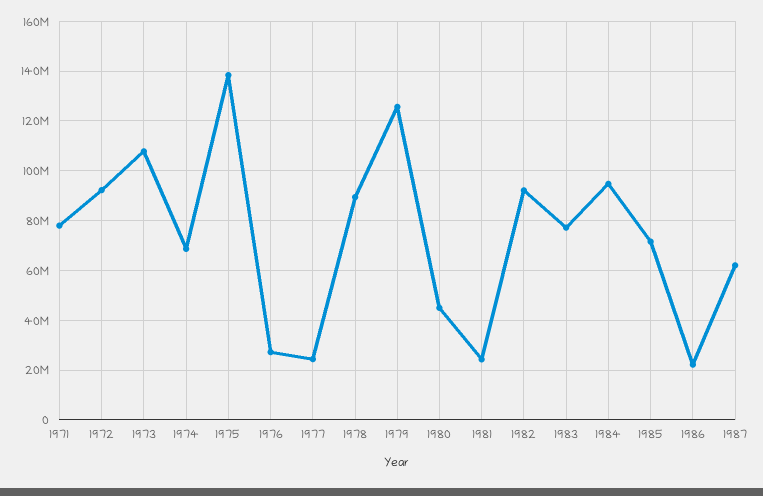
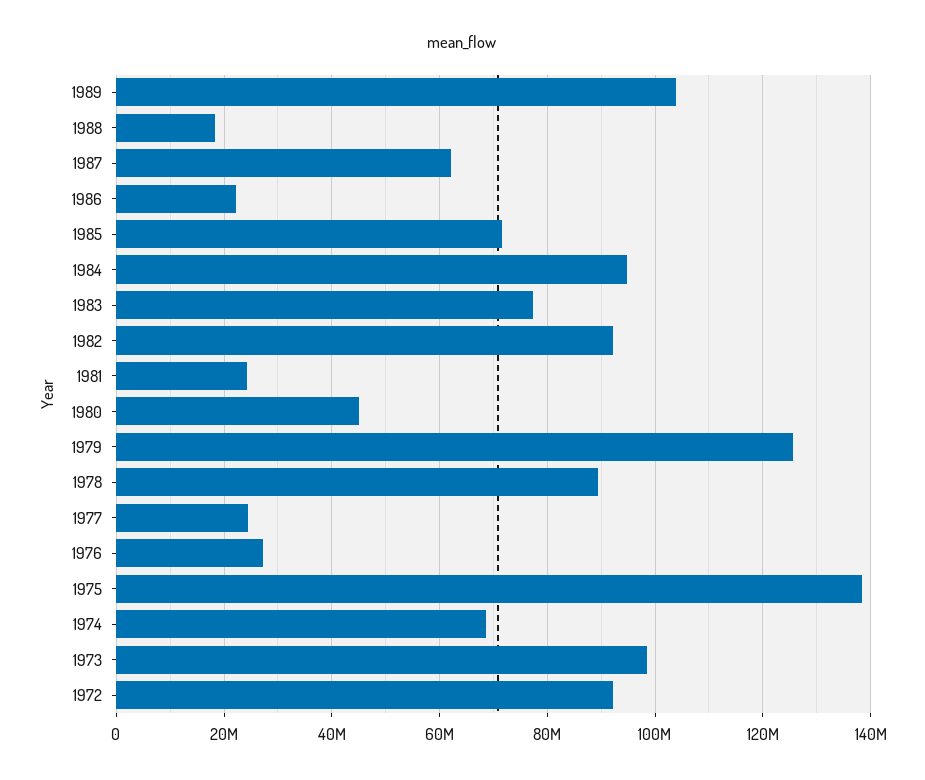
1971: 77500000 -> none
1973: 107500000 -> 98000000
1989: none -> 104000000
1988: none -> 18000000

